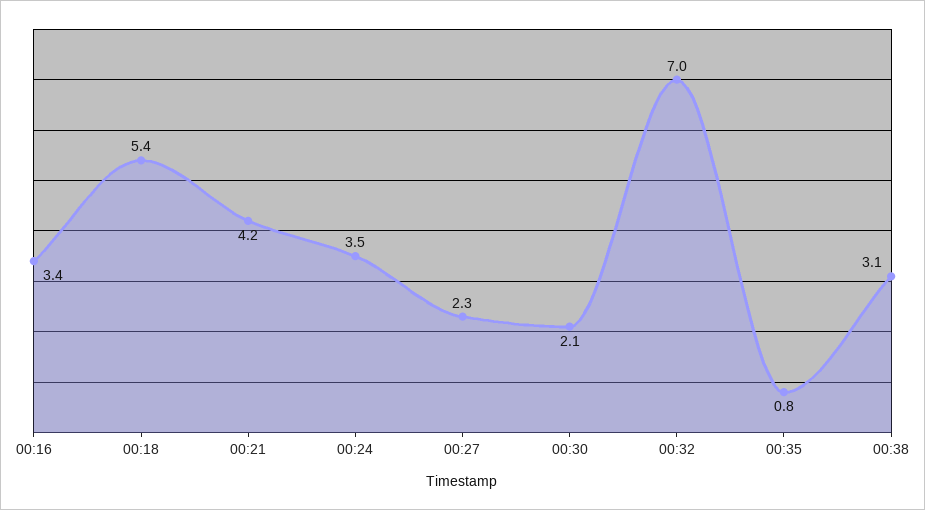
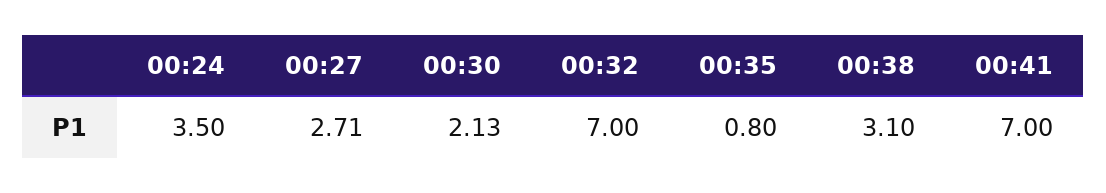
00:16: 3.4 -> none
00:18: 5.4 -> none
00:21: 4.2 -> none
00:27: 2.3 -> 2.71
00:41: none -> 7

